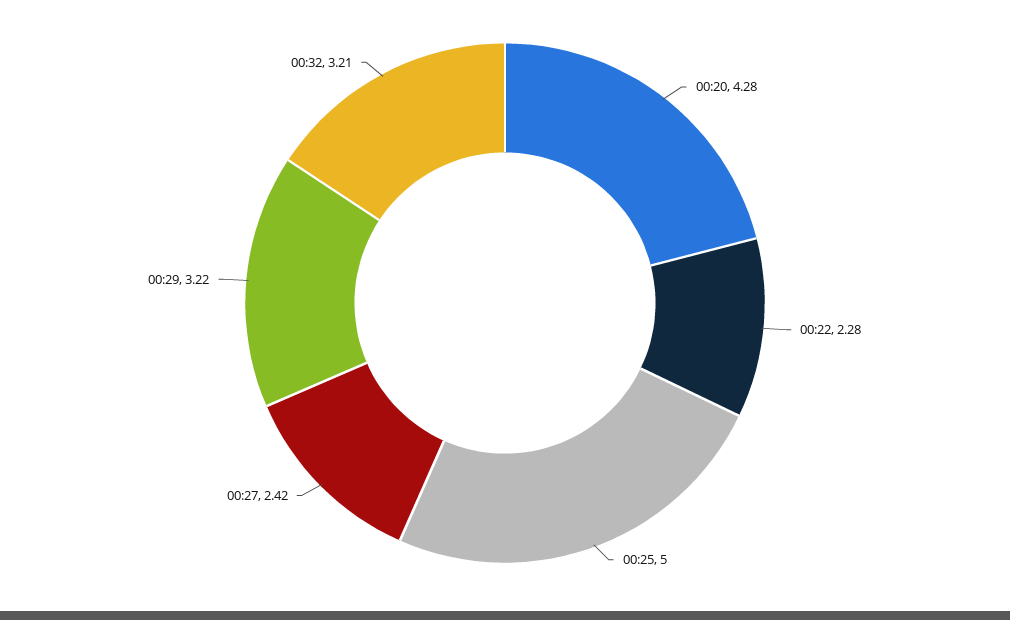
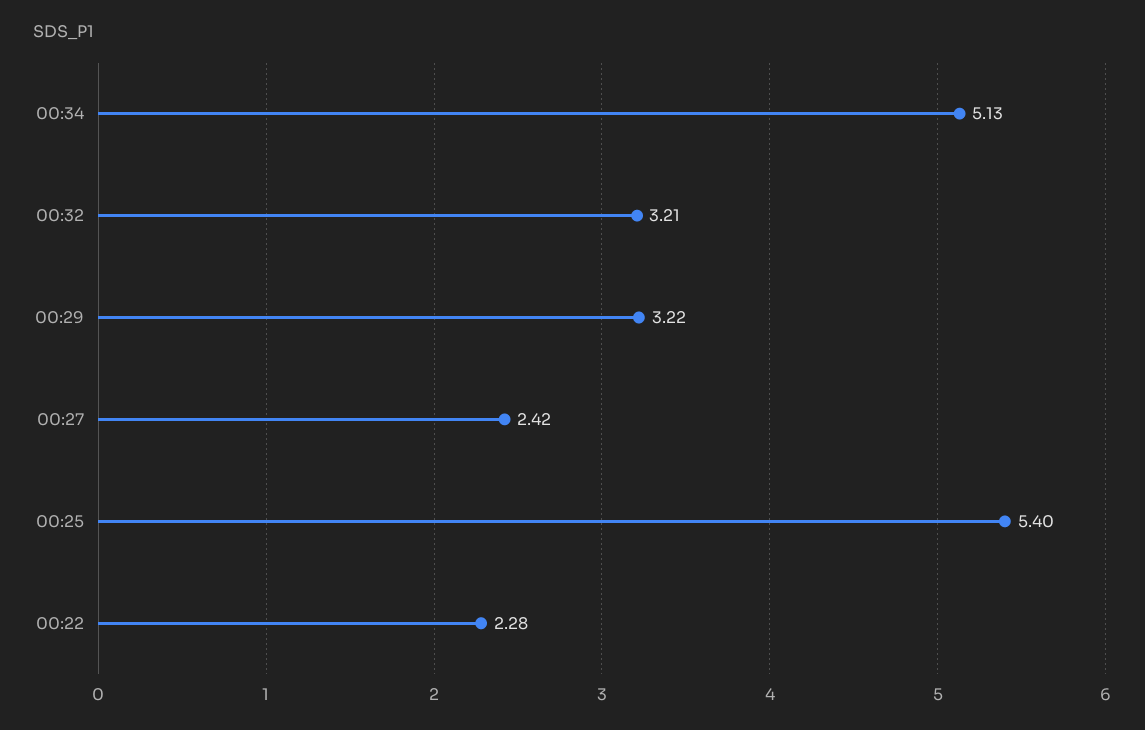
00:20: 4.28 -> none
00:25: 5 -> 5.4
00:34: none -> 5.13

